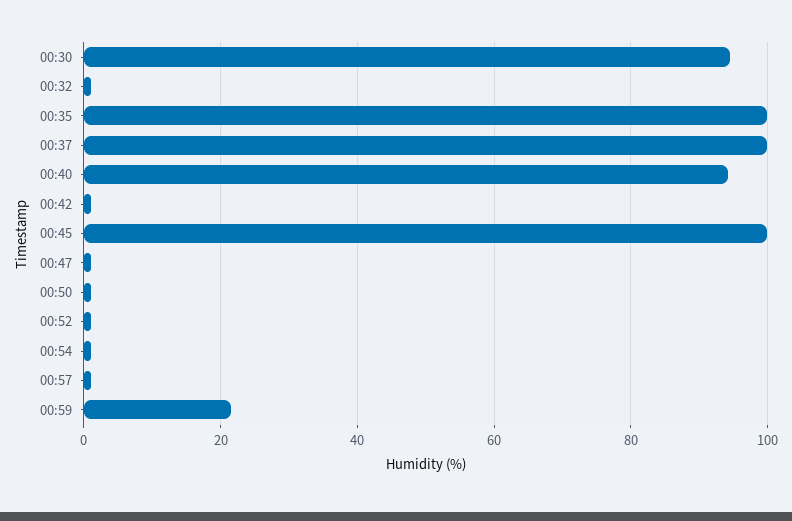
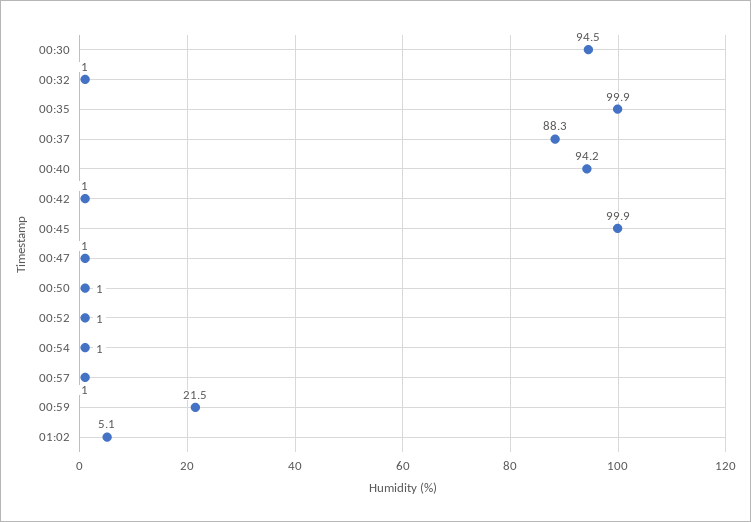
00:37: 100 -> 88.3
01:02: none -> 5.1

